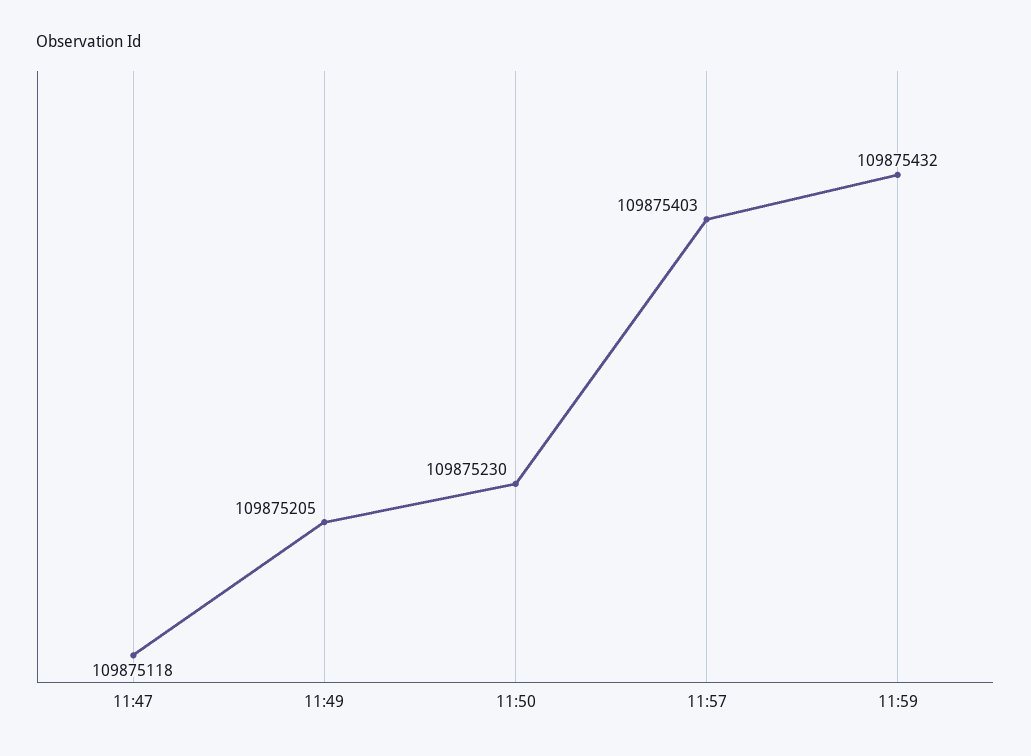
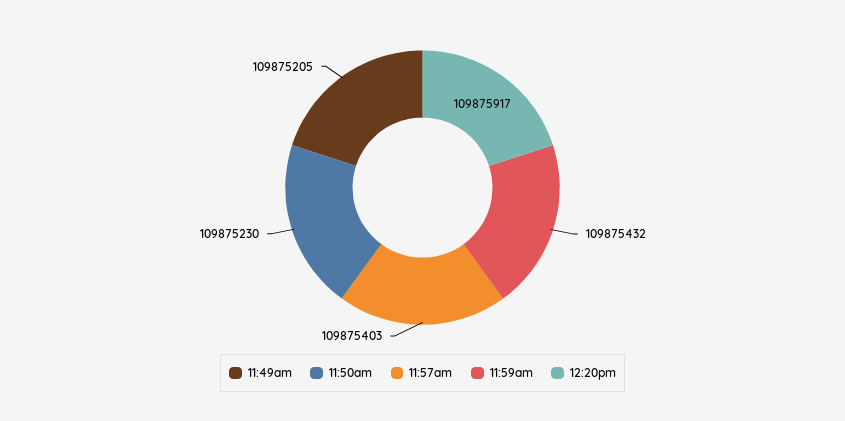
11:47: 109875118 -> none
12:20pm: none -> 109875917

